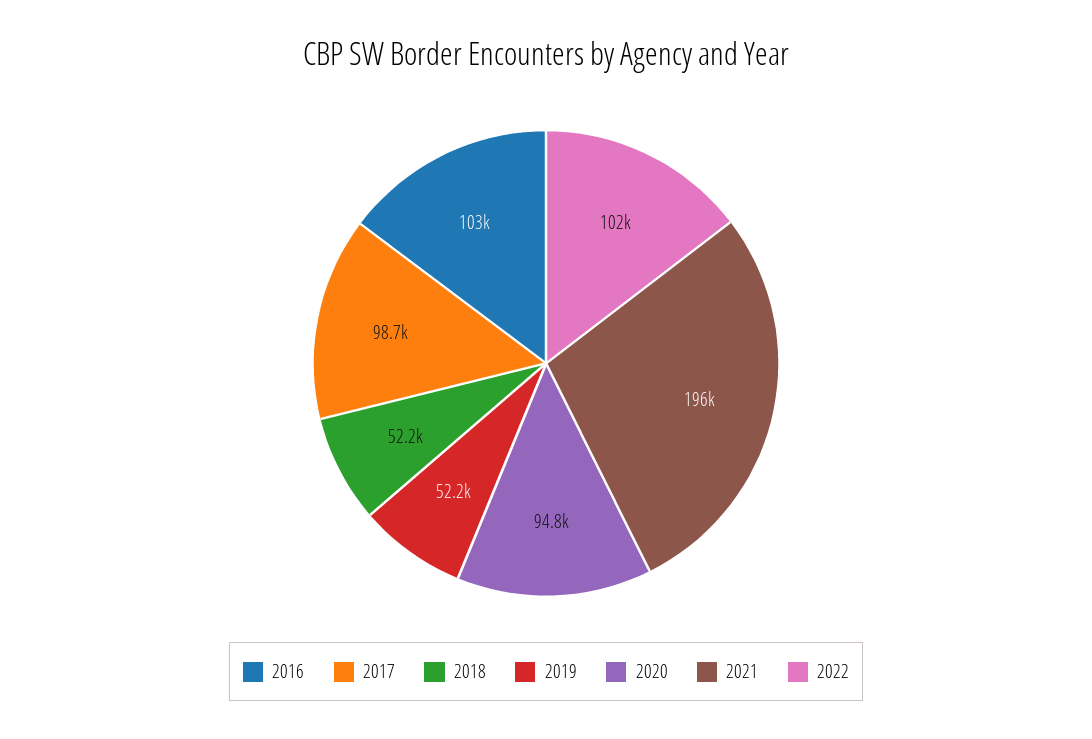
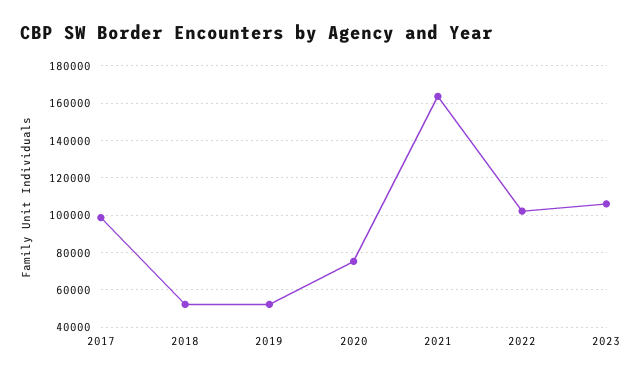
2016: 103000 -> none
2020: 94800 -> 75000
2021: 196000 -> 165000
2023: none -> 105000

